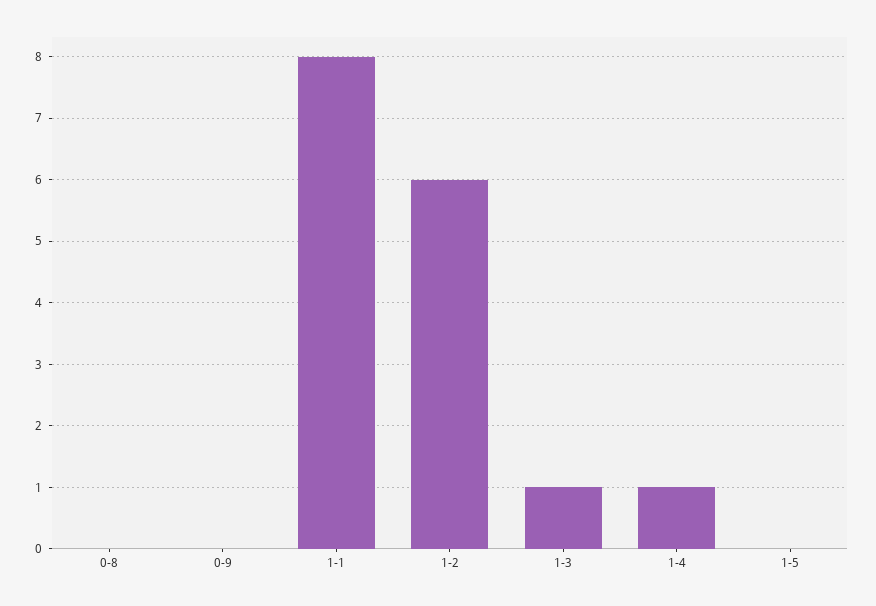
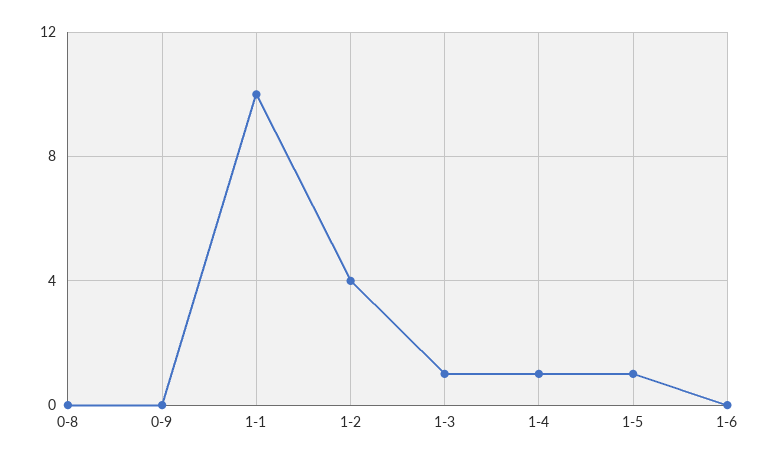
1-1: 8 -> 10
1-2: 6 -> 4
1-5: 0 -> 1
1-6: none -> 0

